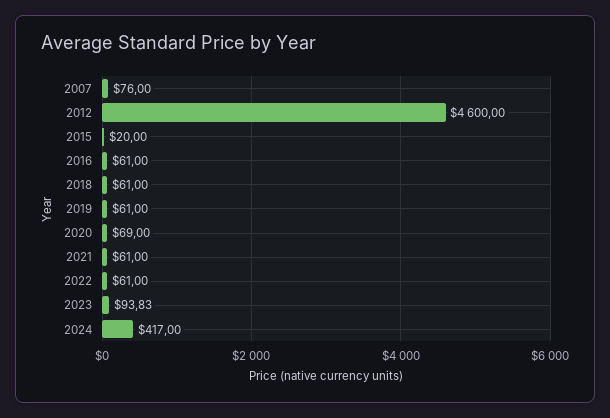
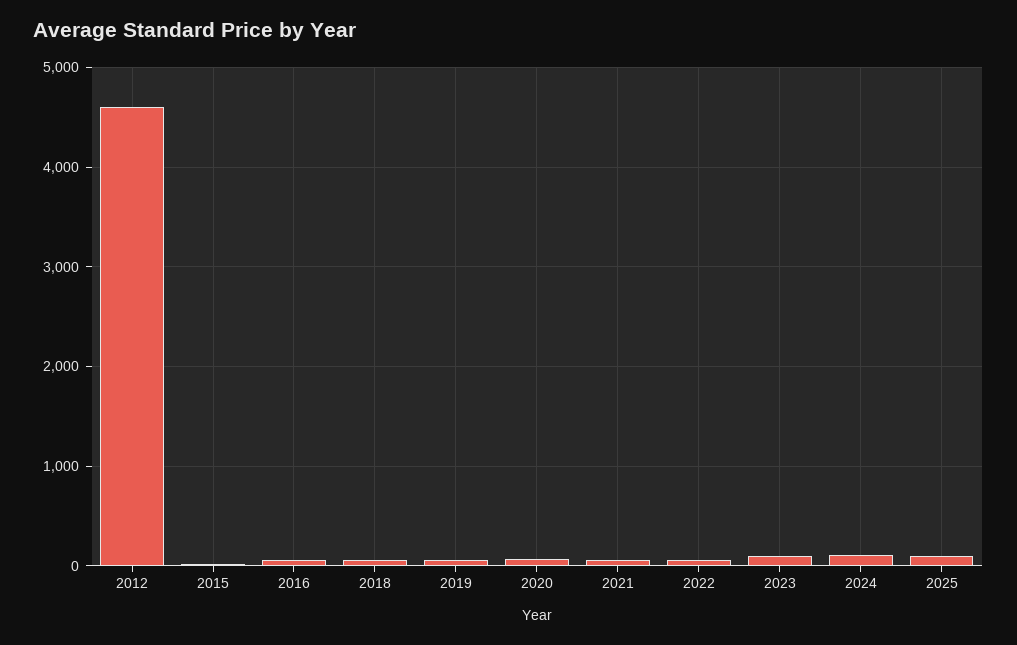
2007: 76 -> none
2024: 417 -> 100
2025: none -> 100

